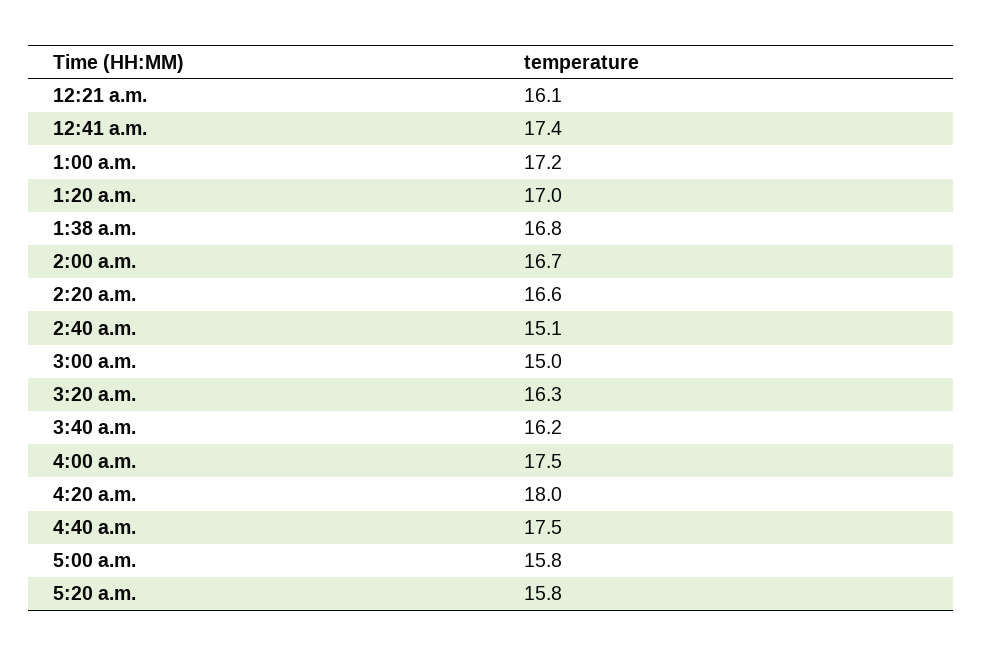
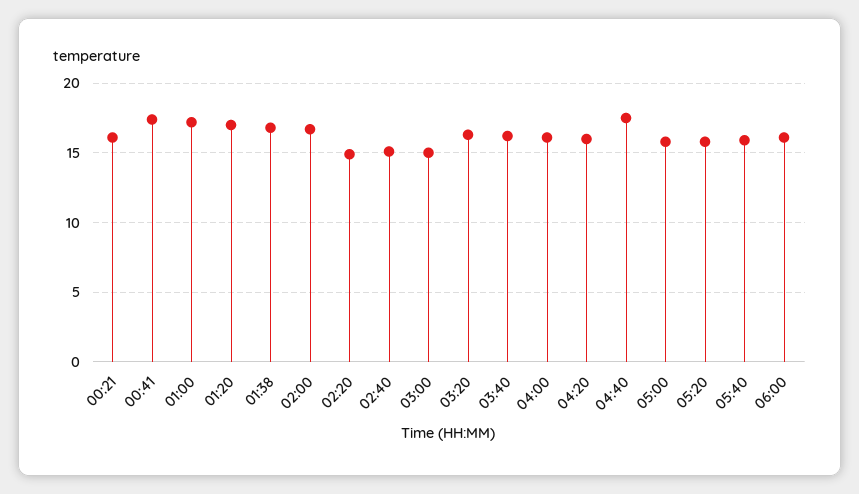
2:20 a.m.: 16.6 -> 15
4:00 a.m.: 17.5 -> 16
4:20 a.m.: 18 -> 16
05:40: none -> 16
06:00: none -> 16

